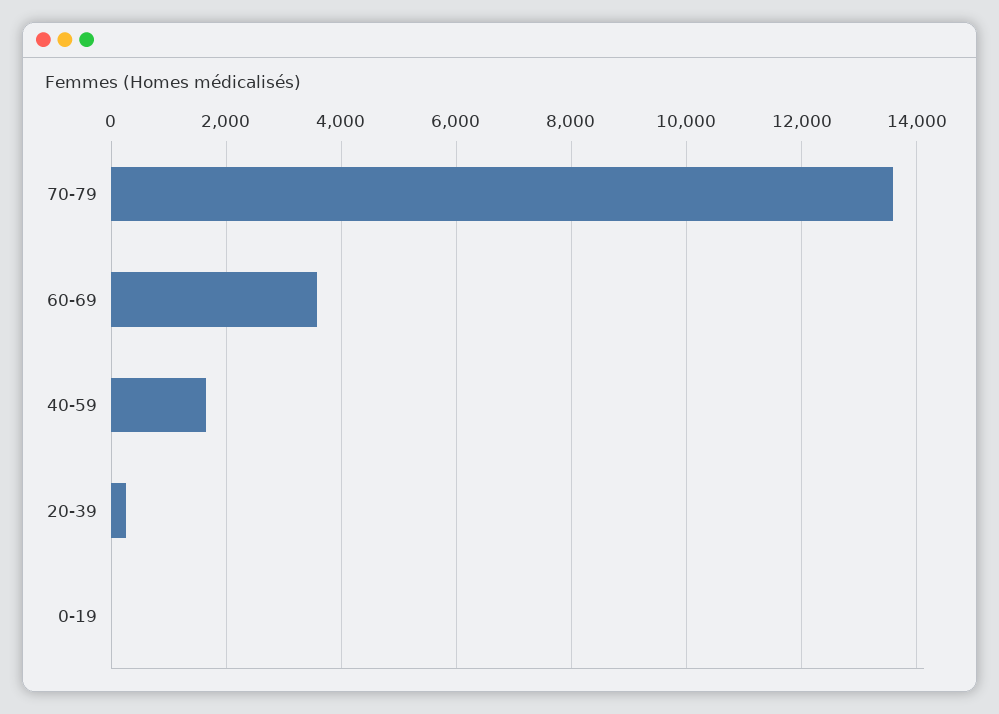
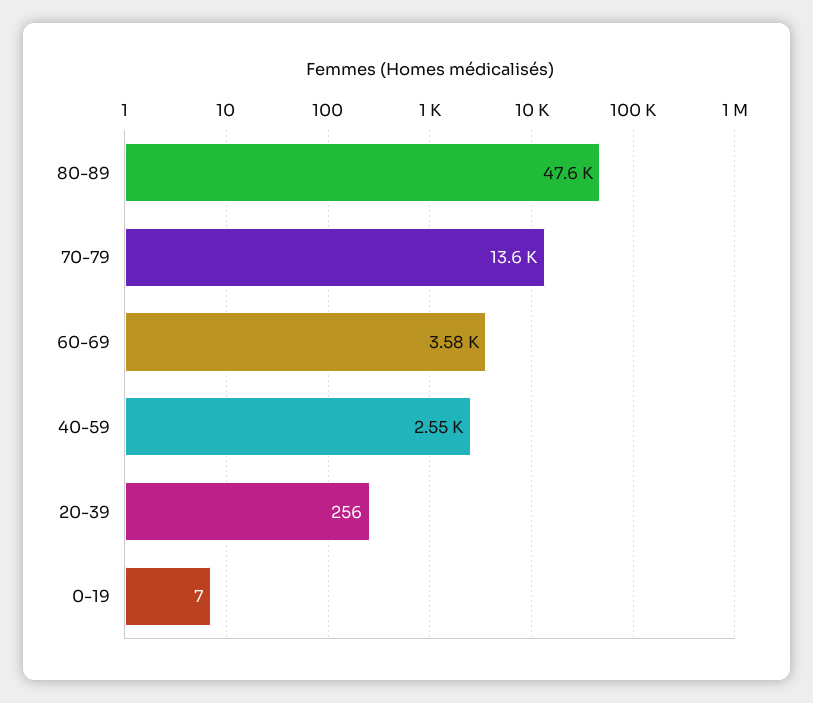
40-59: 1600 -> 2550
80-89: none -> 47600

